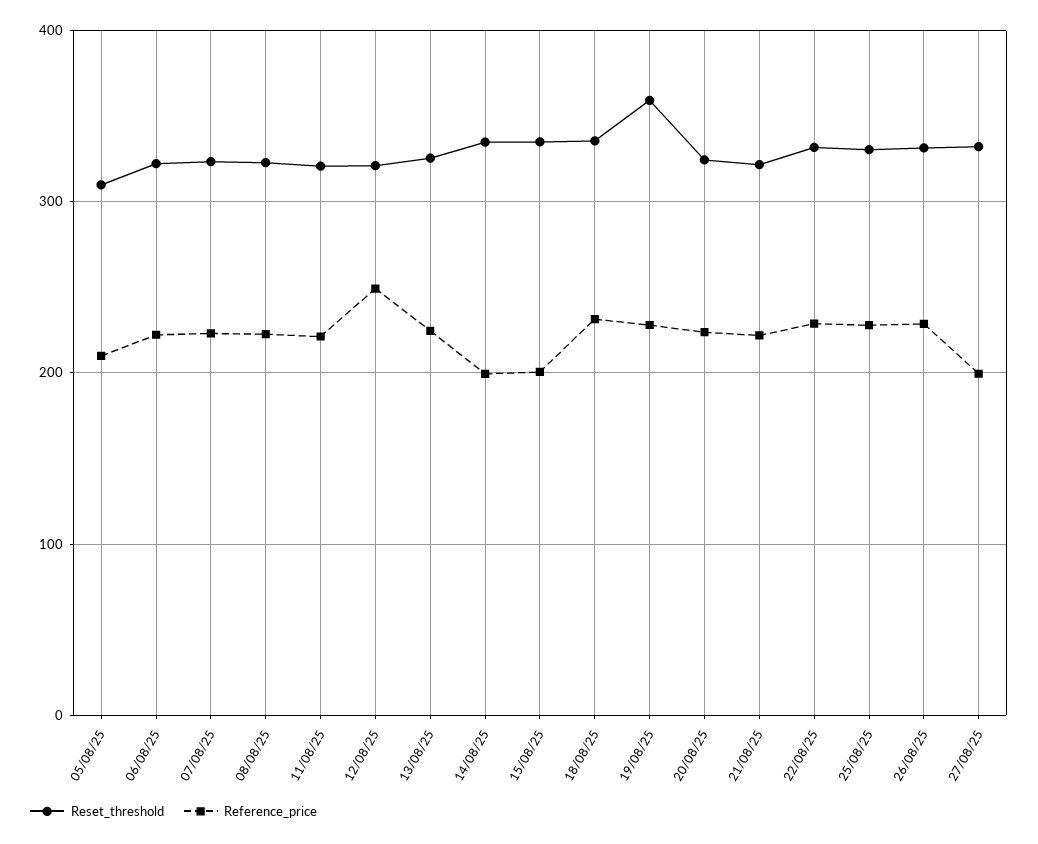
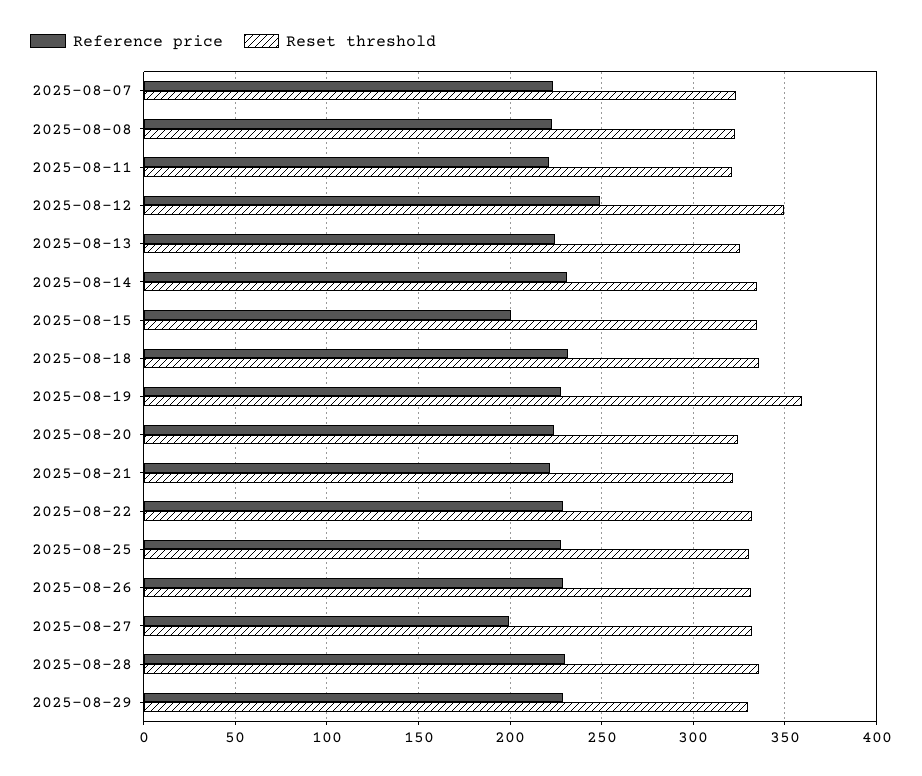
Reset_threshold, 05/08/25: 310 -> none
Reference_price, 05/08/25: 210 -> none
Reset_threshold, 06/08/25: 320 -> none
Reference_price, 06/08/25: 220 -> none
Reset_threshold, 12/08/25: 320 -> 350
Reference_price, 14/08/25: 200 -> 230
Reference_price, 2025-08-28: none -> 230
Reset_threshold, 2025-08-28: none -> 335
Reference_price, 2025-08-29: none -> 230
Reset_threshold, 2025-08-29: none -> 330

